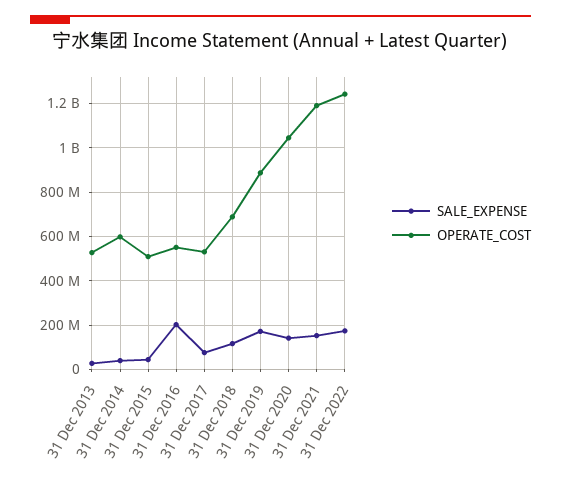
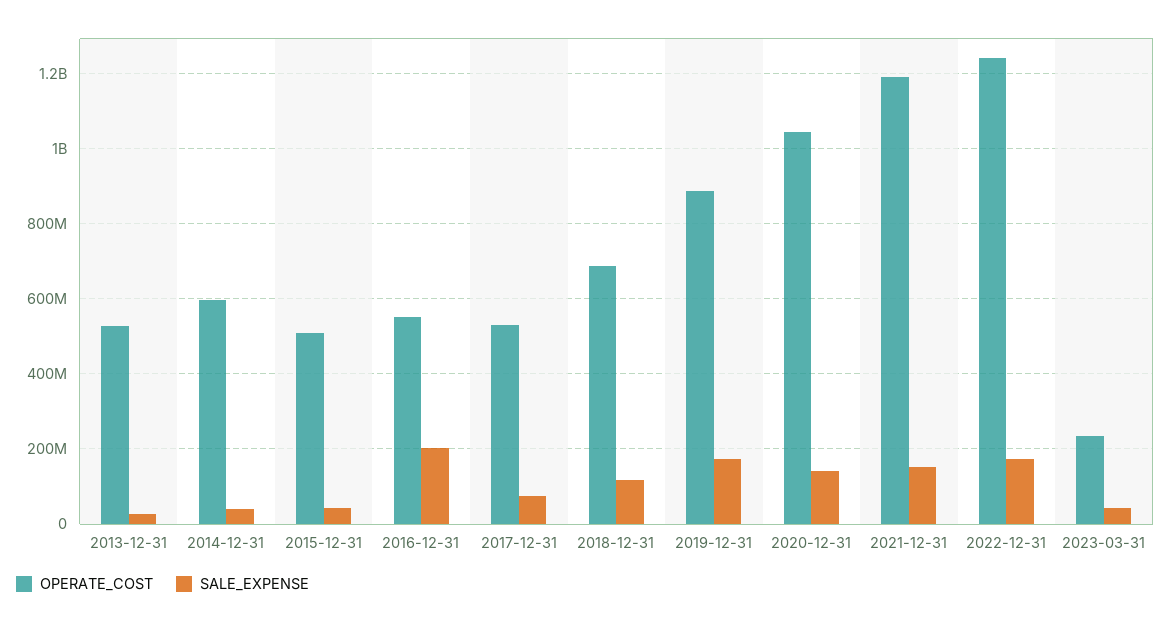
OPERATE_COST, 2023-03-31: none -> 240000000
SALE_EXPENSE, 2023-03-31: none -> 40000000

